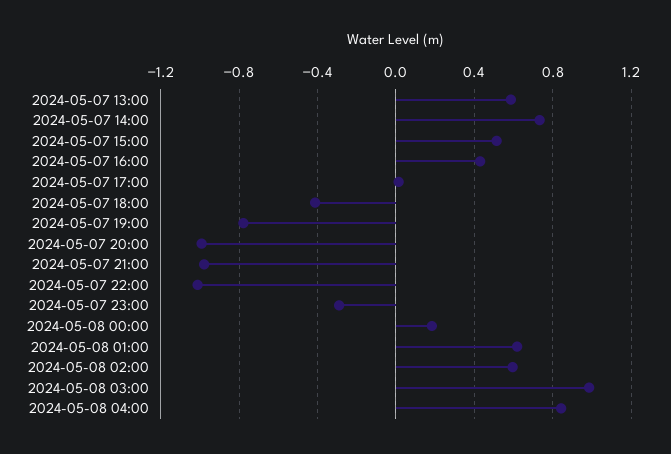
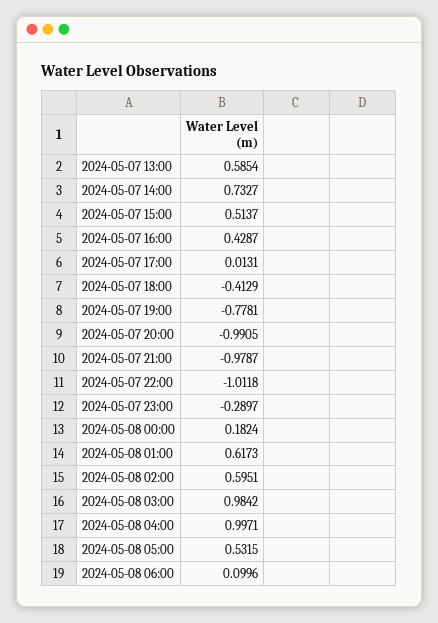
2024-05-08 04:00: 0.85 -> 0.9971
2024-05-08 05:00: none -> 0.5315
2024-05-08 06:00: none -> 0.0996

